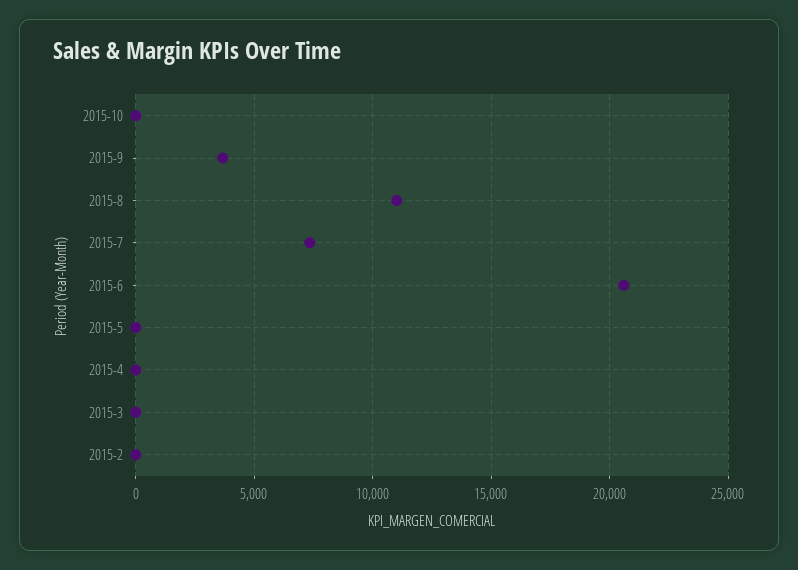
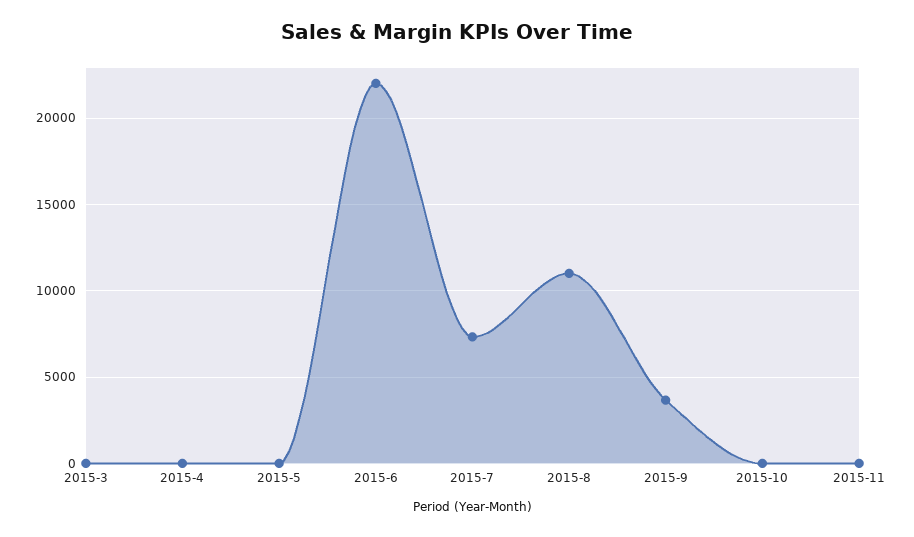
2015-6: 20500 -> 22000
2015-2: 0 -> none
2015-11: none -> 0

